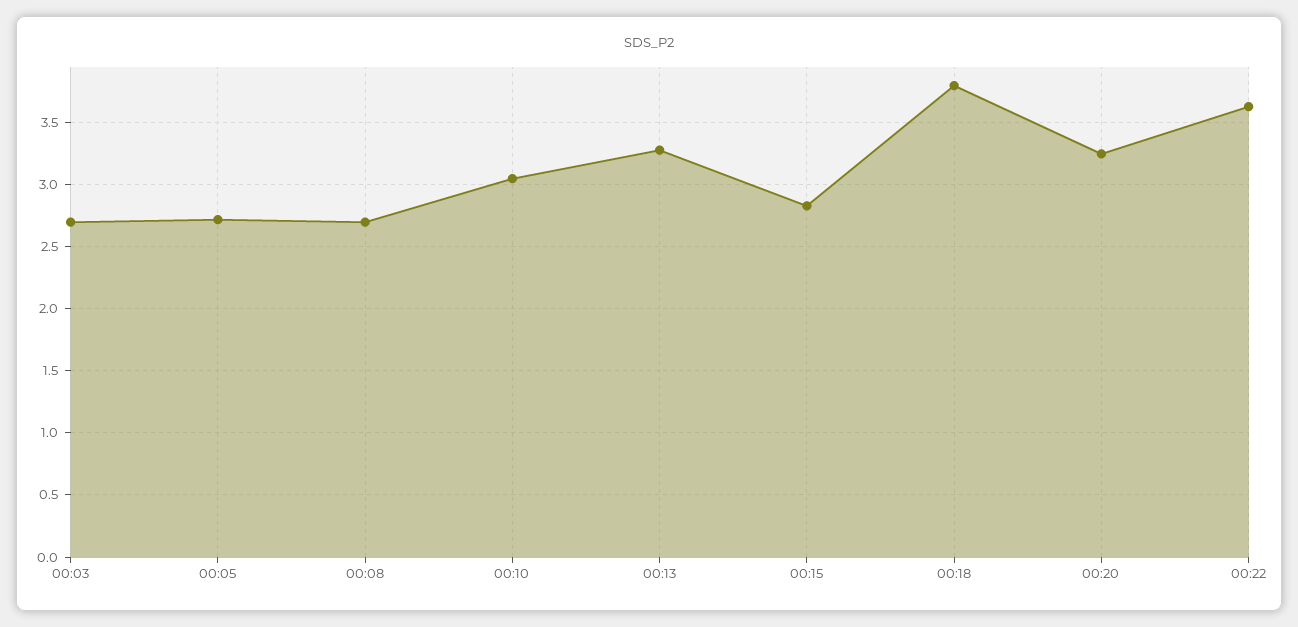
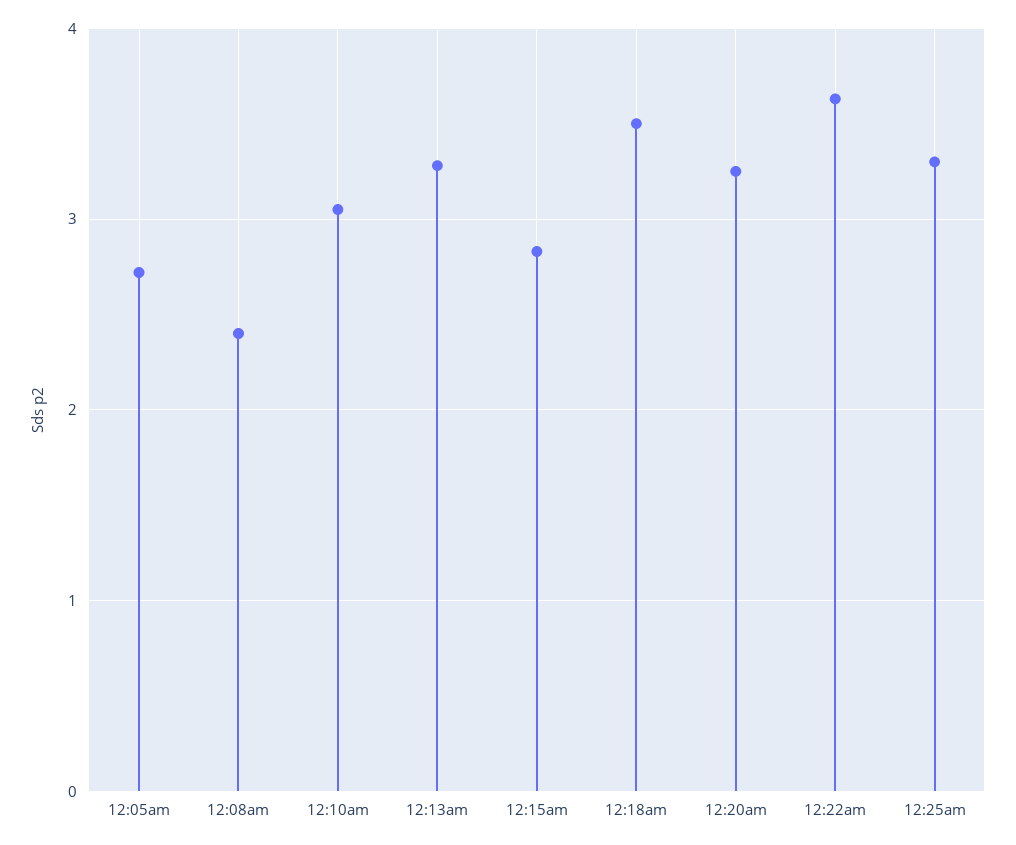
00:03: 2.7 -> none
00:08: 2.7 -> 2.4
00:18: 3.8 -> 3.5
12:25am: none -> 3.3

